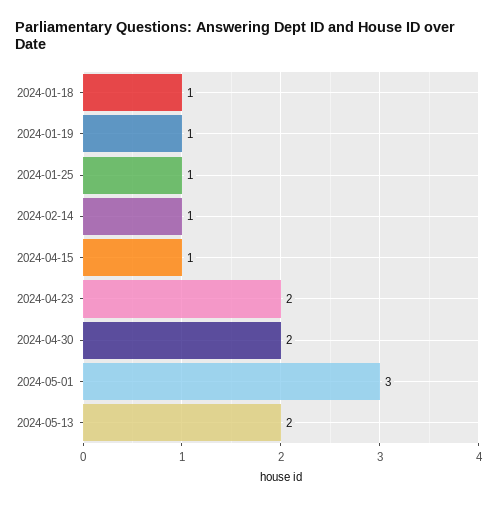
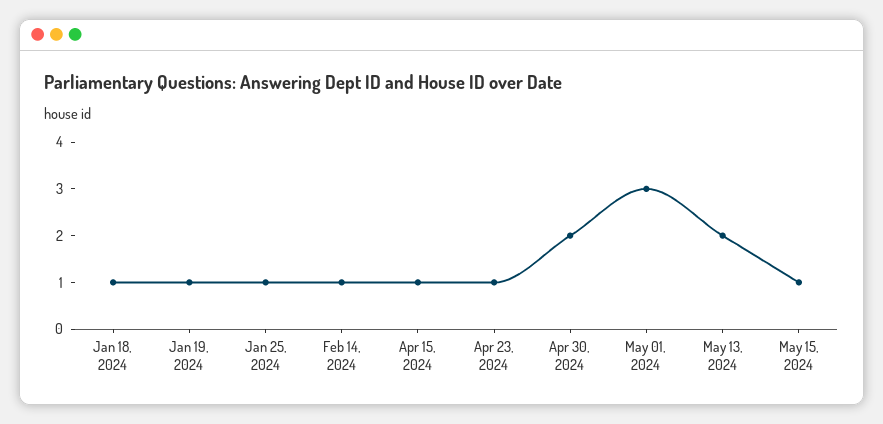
2024-04-23: 2 -> 1
May 15, 2024: none -> 1

